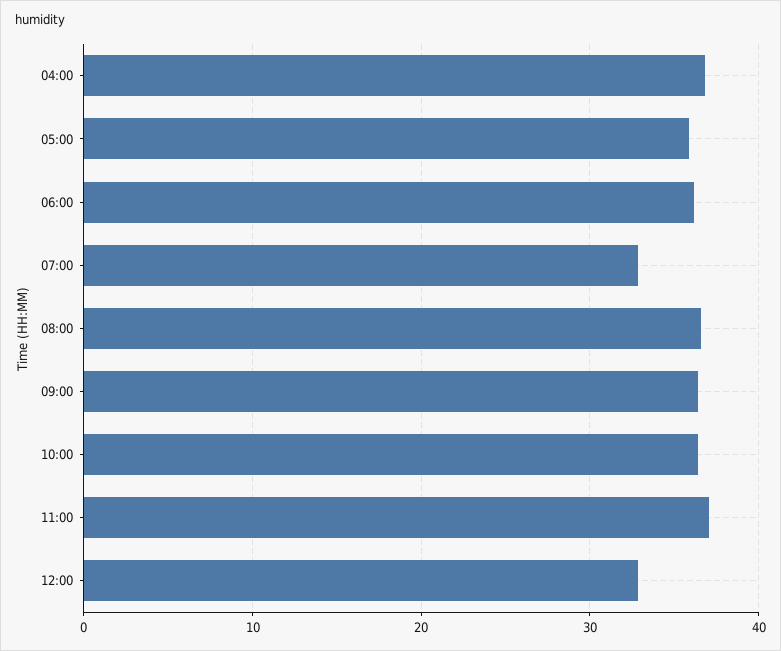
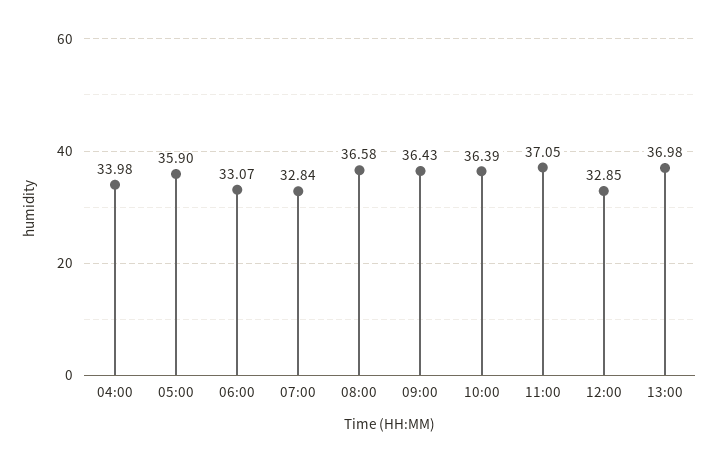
04:00: 37 -> 33.98
06:00: 36 -> 33.07
13:00: none -> 36.98

